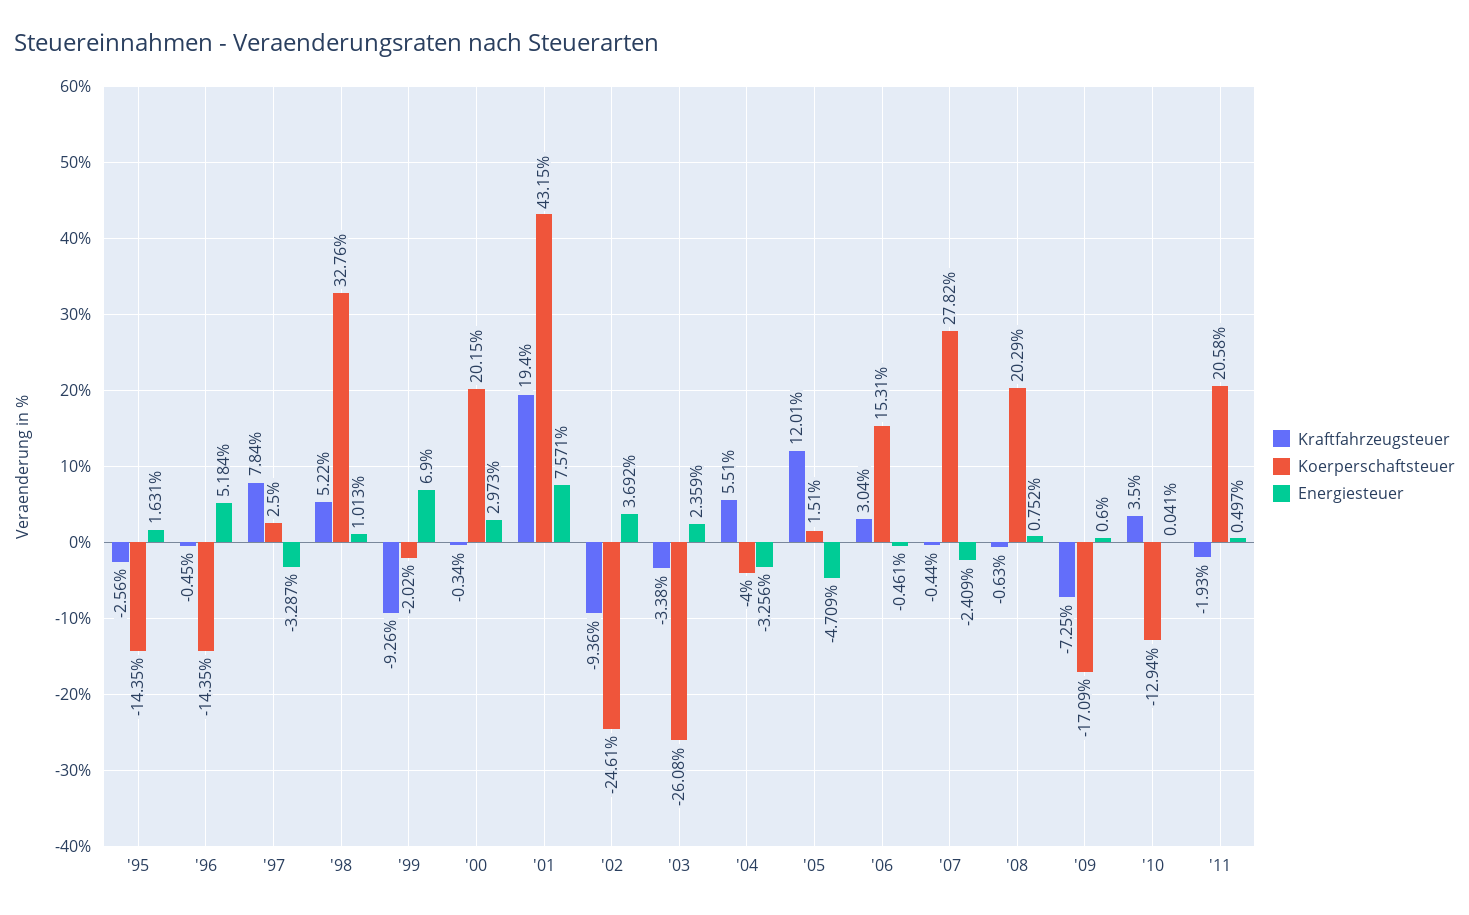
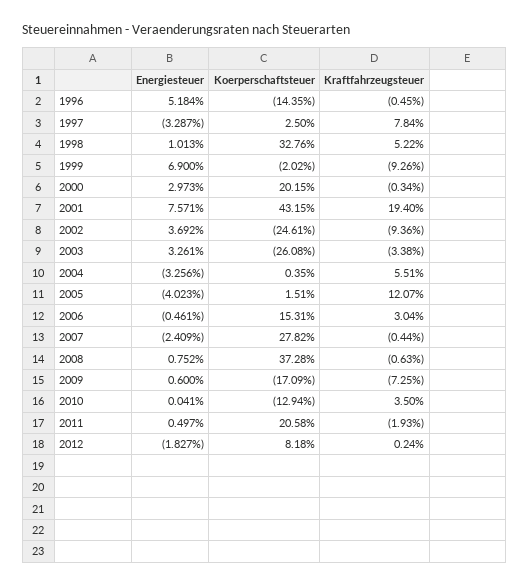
Kraftfahrzeugsteuer, '95: -2.56 -> none
Koerperschaftsteuer, '95: -14.35 -> none
Energiesteuer, '95: 1.631 -> none
Energiesteuer, '03: 2.359 -> 3.261
Koerperschaftsteuer, '04: -4 -> 0.35
Kraftfahrzeugsteuer, '05: 12.01 -> 12.07
Energiesteuer, '05: -4.709 -> -4.023
Koerperschaftsteuer, '08: 20.29 -> 37.28
Energiesteuer, 2012: none -> -1.827
Koerperschaftsteuer, 2012: none -> 8.18
Kraftfahrzeugsteuer, 2012: none -> 0.24

